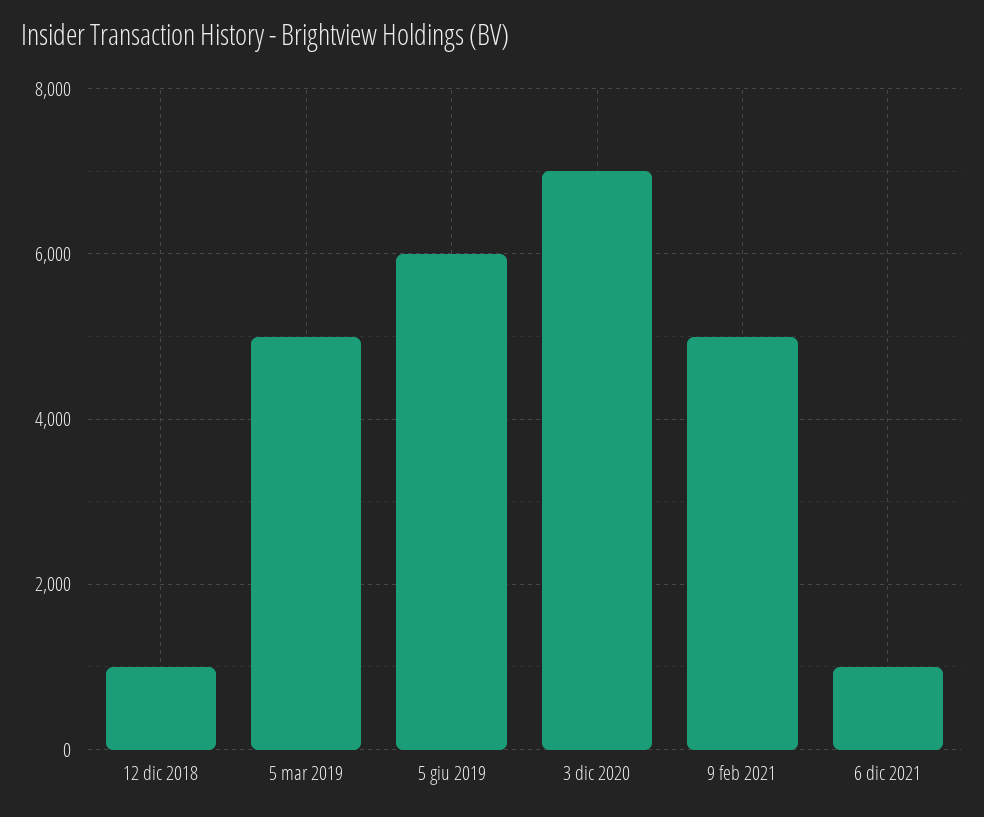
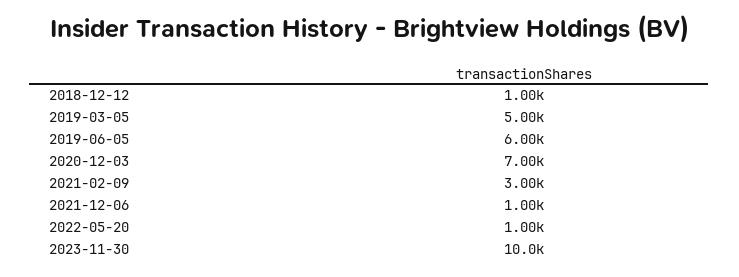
9 feb 2021: 5000 -> 3000
2022-05-20: none -> 1000
2023-11-30: none -> 10000

